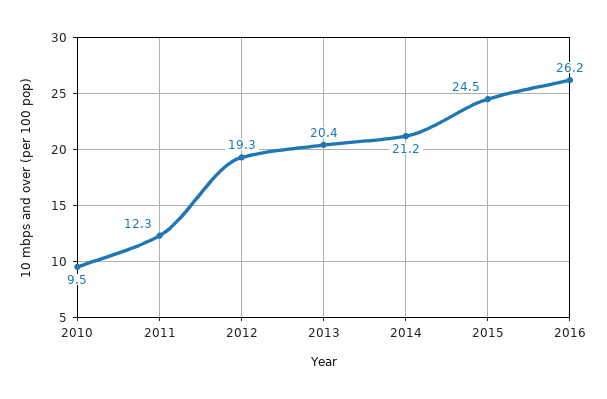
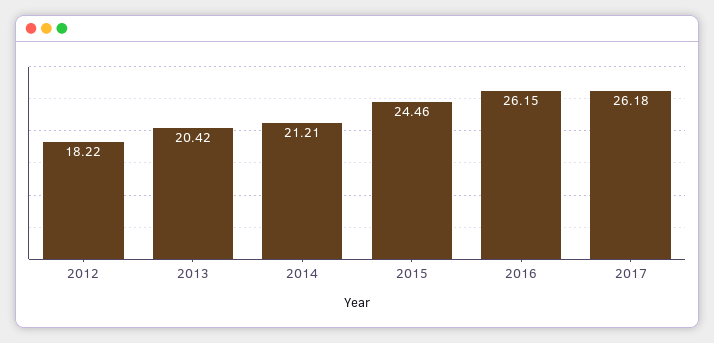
2010: 9.5 -> none
2011: 12.3 -> none
2012: 19.3 -> 18.22
2017: none -> 26.18

